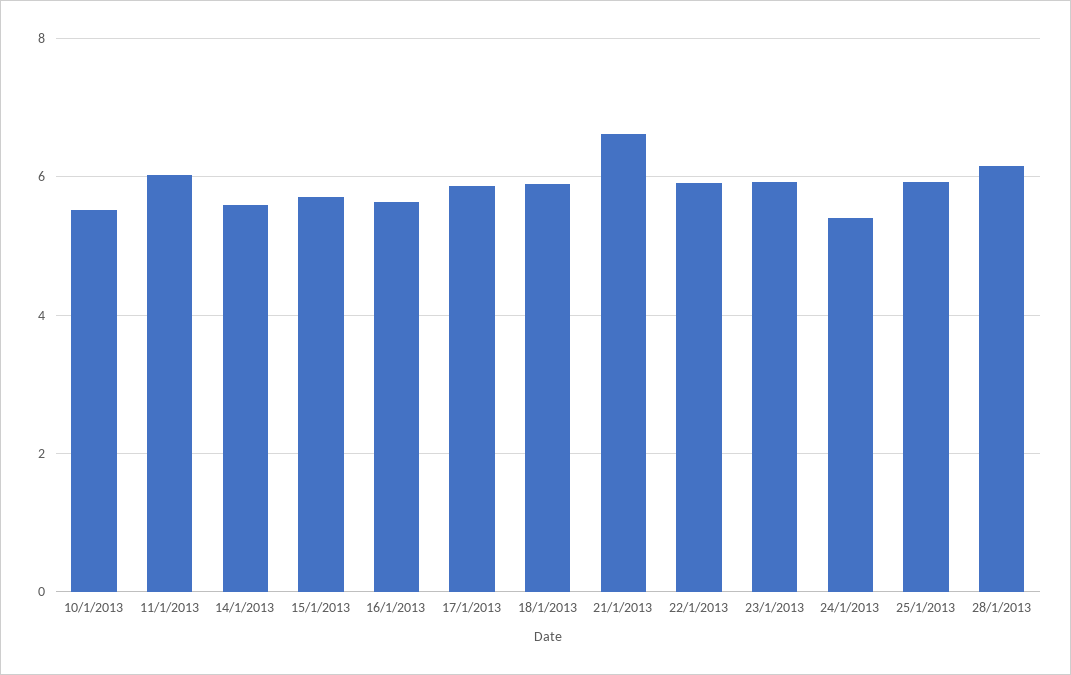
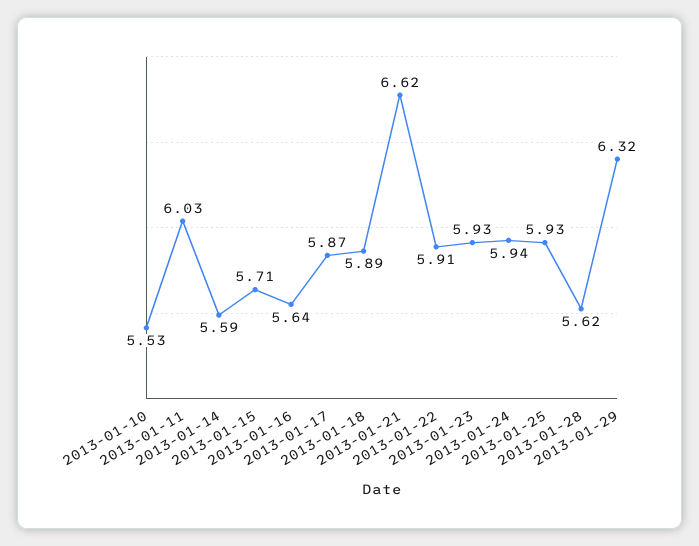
24/1/2013: 5.4 -> 5.94
28/1/2013: 6.2 -> 5.62
2013-01-29: none -> 6.32

